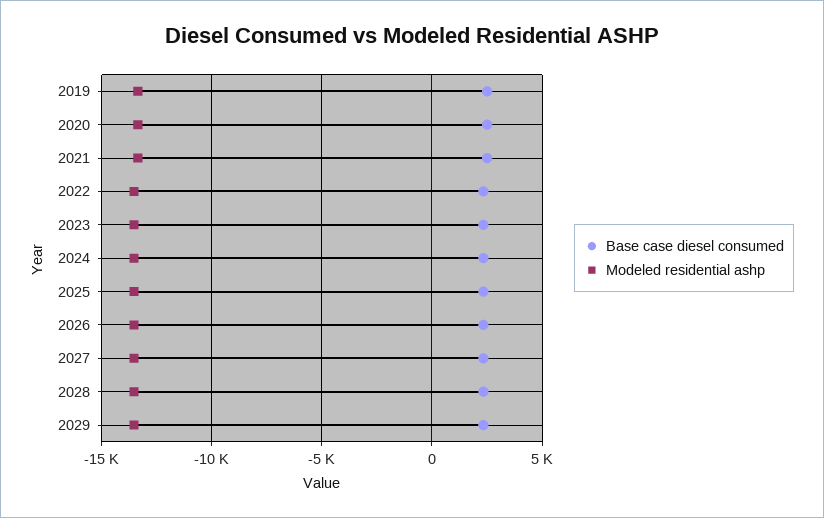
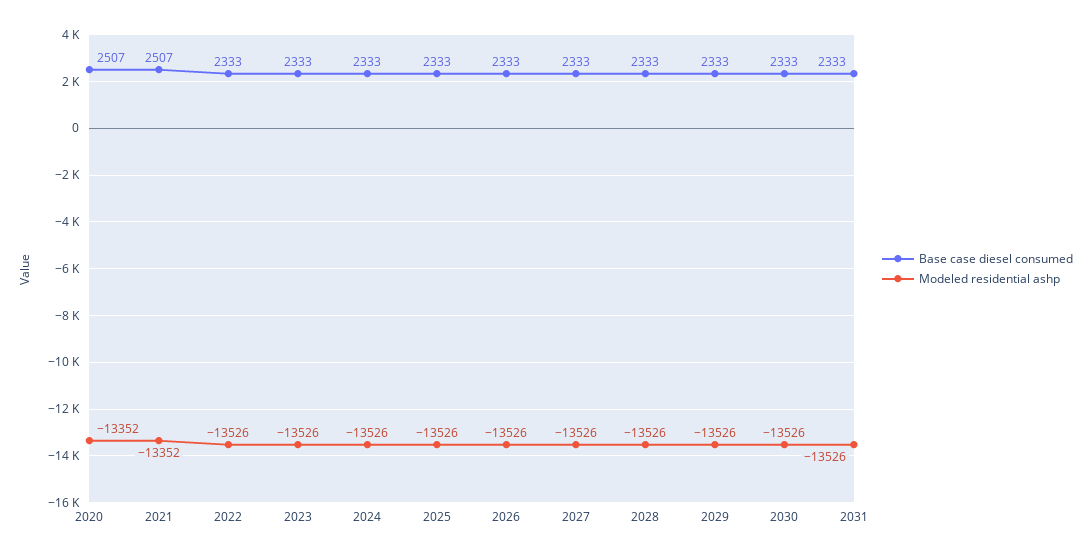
Base case diesel consumed, 2019: 2500 -> none
Modeled residential ashp, 2019: -13500 -> none
Base case diesel consumed, 2030: none -> 2333
Modeled residential ashp, 2030: none -> -13526
Base case diesel consumed, 2031: none -> 2333
Modeled residential ashp, 2031: none -> -13526

